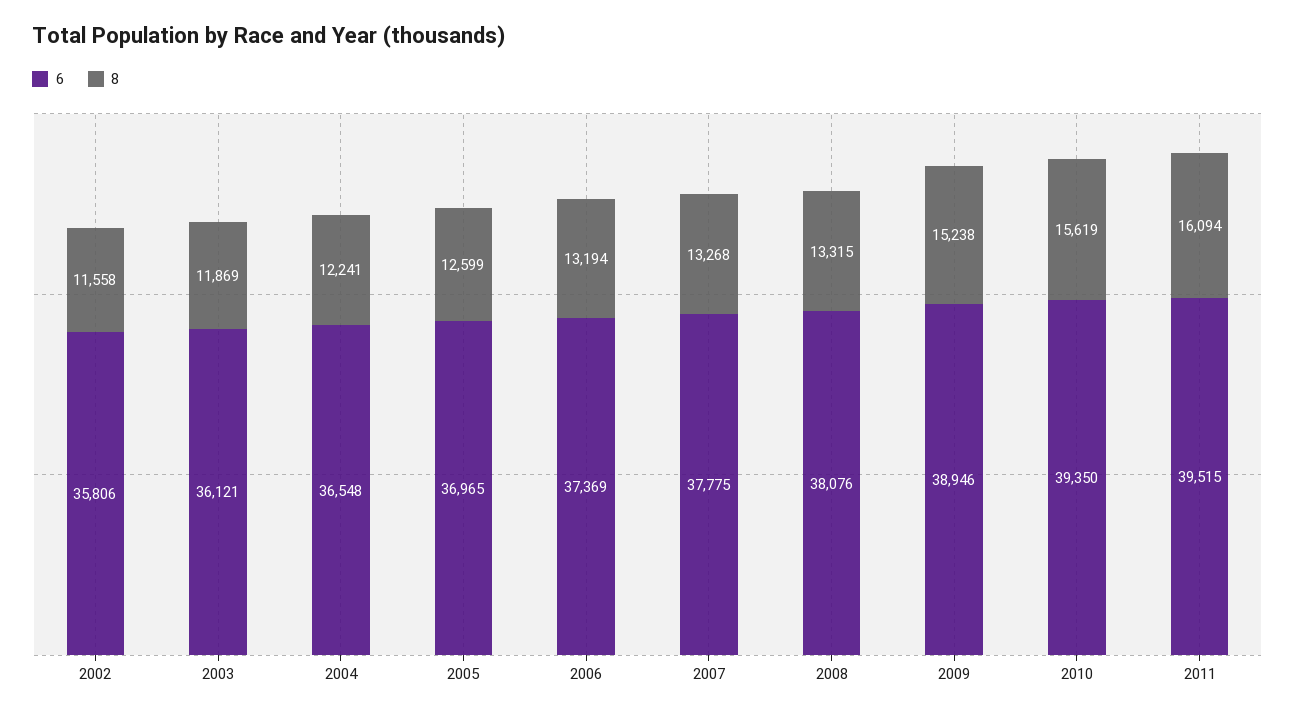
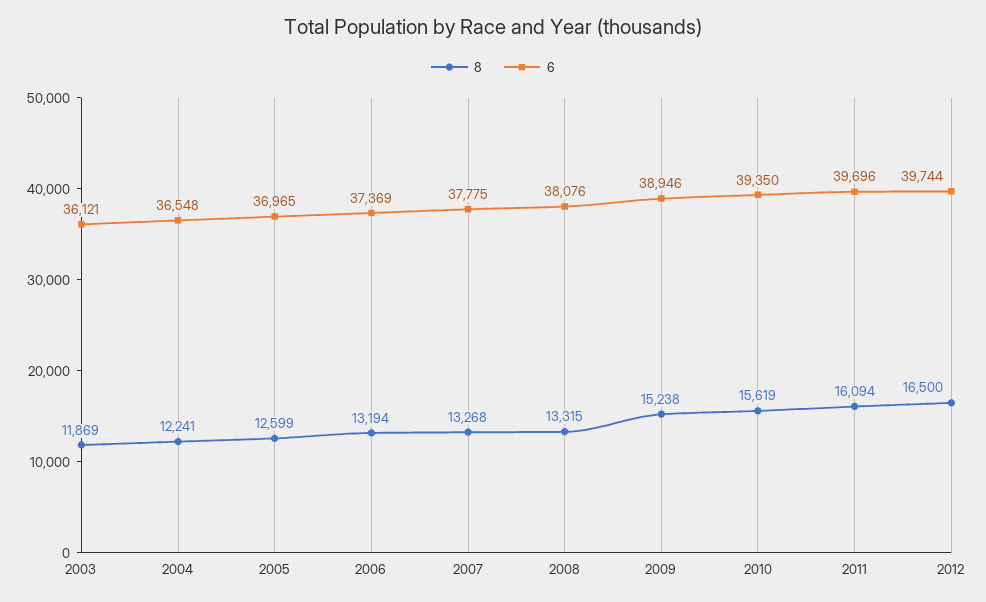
6, 2002: 35806 -> none
8, 2002: 11558 -> none
6, 2011: 39515 -> 39696
8, 2012: none -> 16500
6, 2012: none -> 39744

